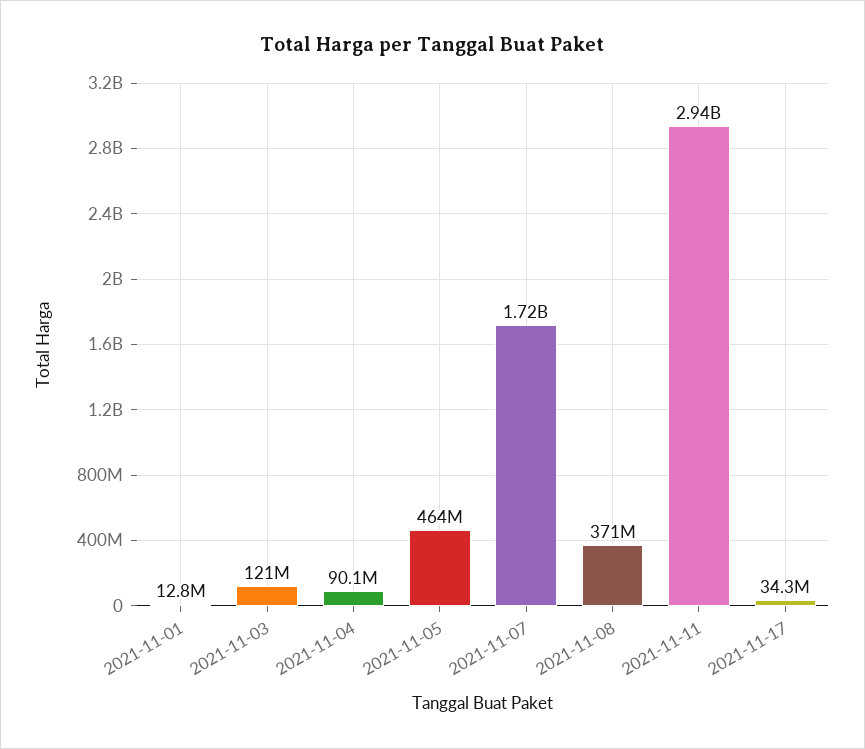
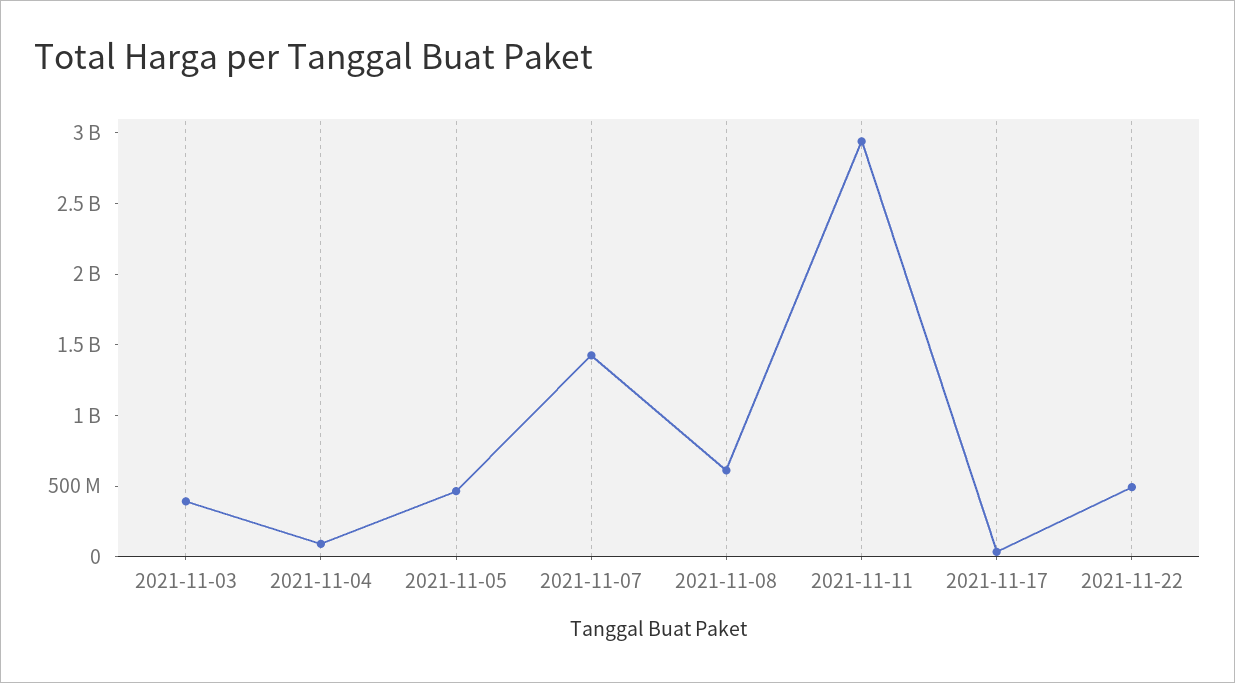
2021-11-01: 12800000 -> none
2021-11-03: 121000000 -> 400000000
2021-11-07: 1720000000 -> 1400000000
2021-11-08: 371000000 -> 600000000
2021-11-22: none -> 500000000

